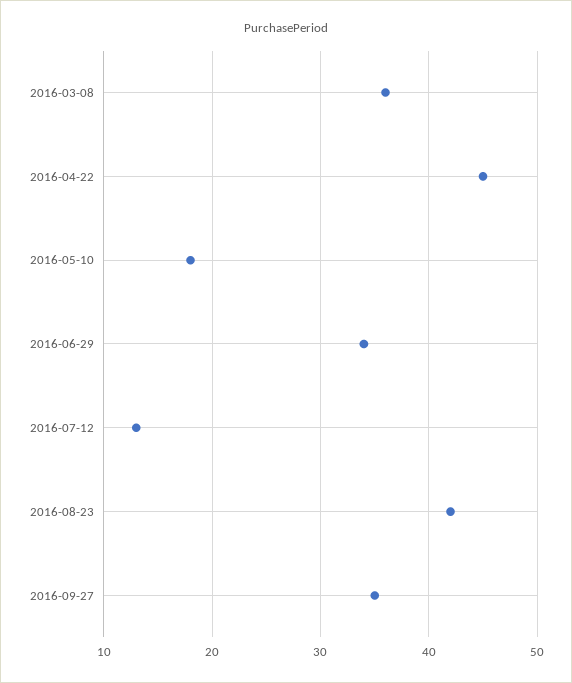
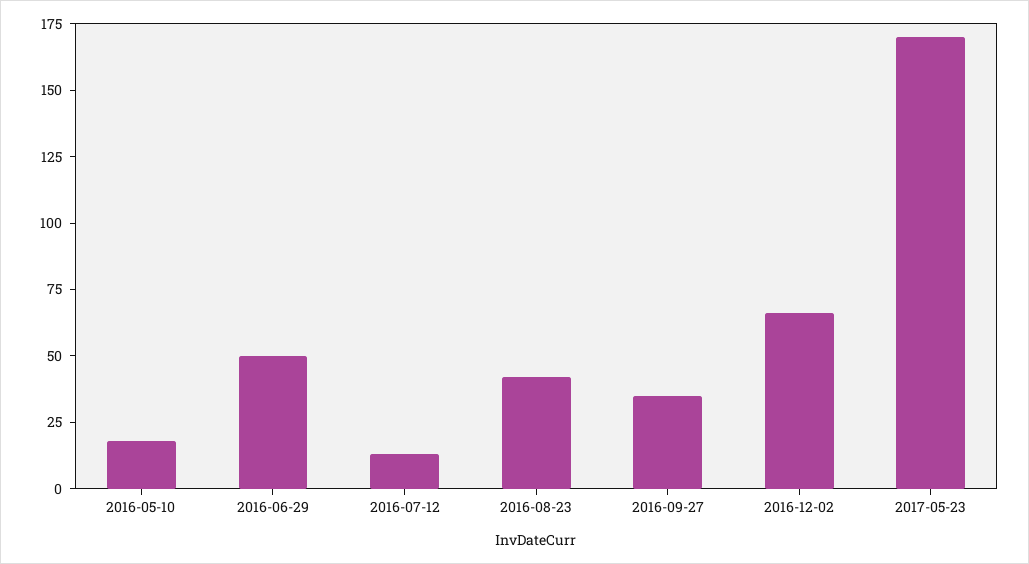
2016-03-08: 36 -> none
2016-04-22: 45 -> none
2016-06-29: 34 -> 50
2016-12-02: none -> 65
2017-05-23: none -> 170

